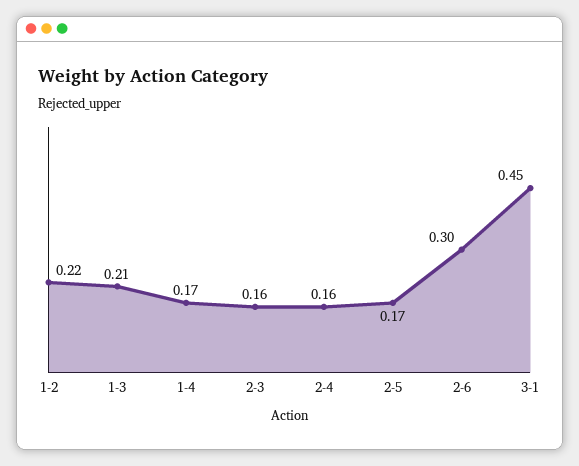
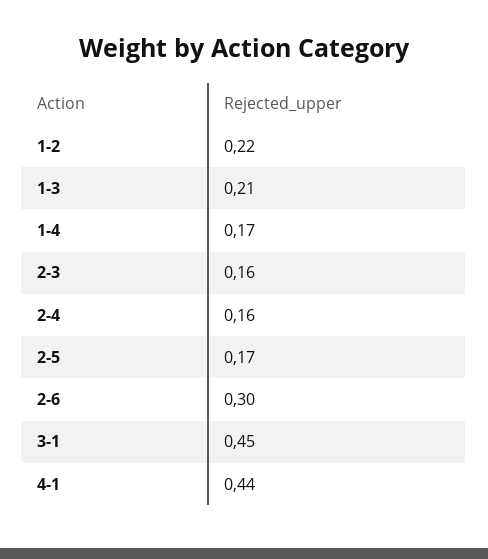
4-1: none -> 0.44

